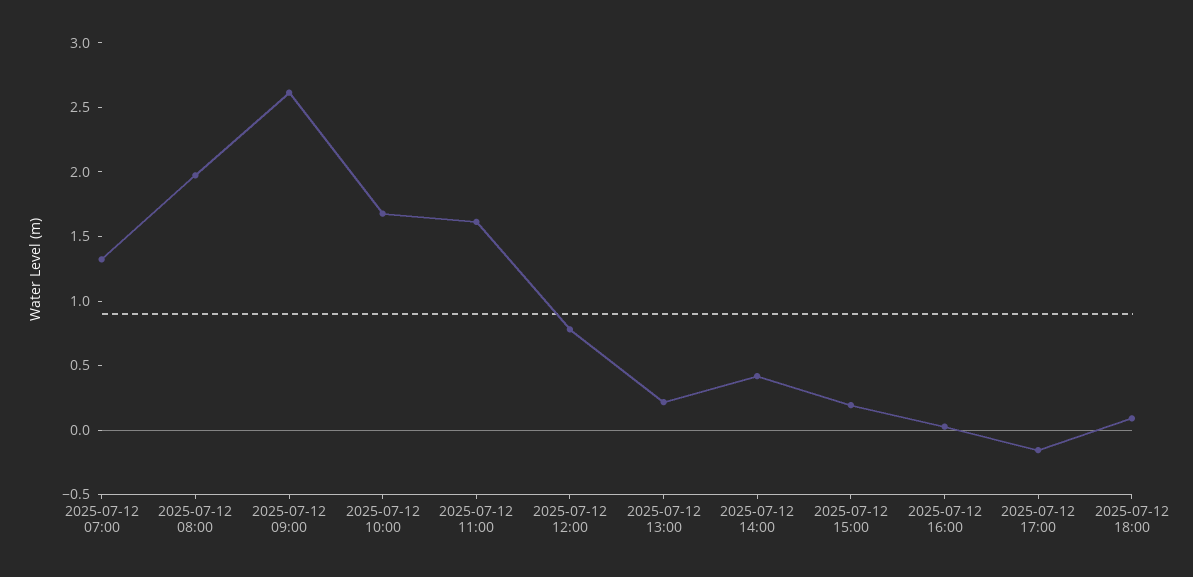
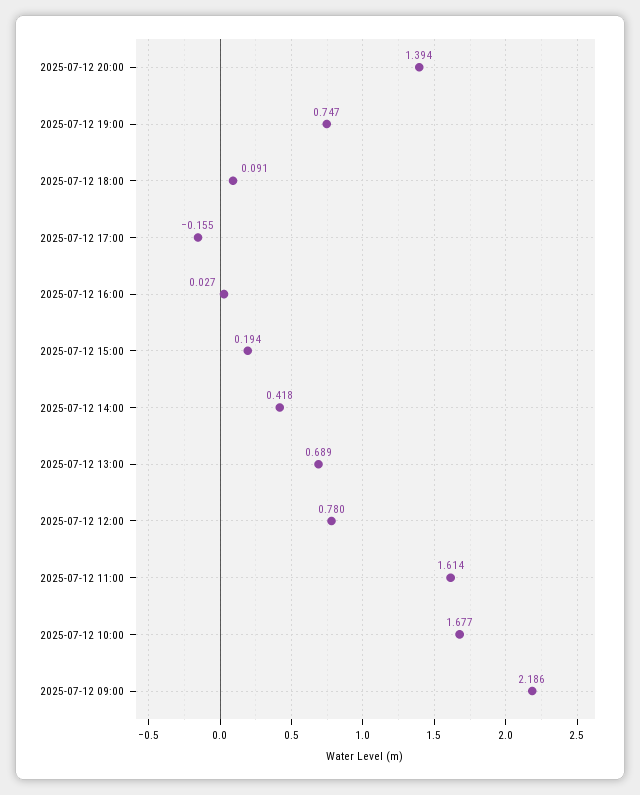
2025-07-12 07:00: 1.3 -> none
2025-07-12 08:00: 2 -> none
2025-07-12 09:00: 2.6 -> 2.186
2025-07-12 13:00: 0.2 -> 0.689
2025-07-12 20:00: none -> 1.394
2025-07-12 19:00: none -> 0.747

